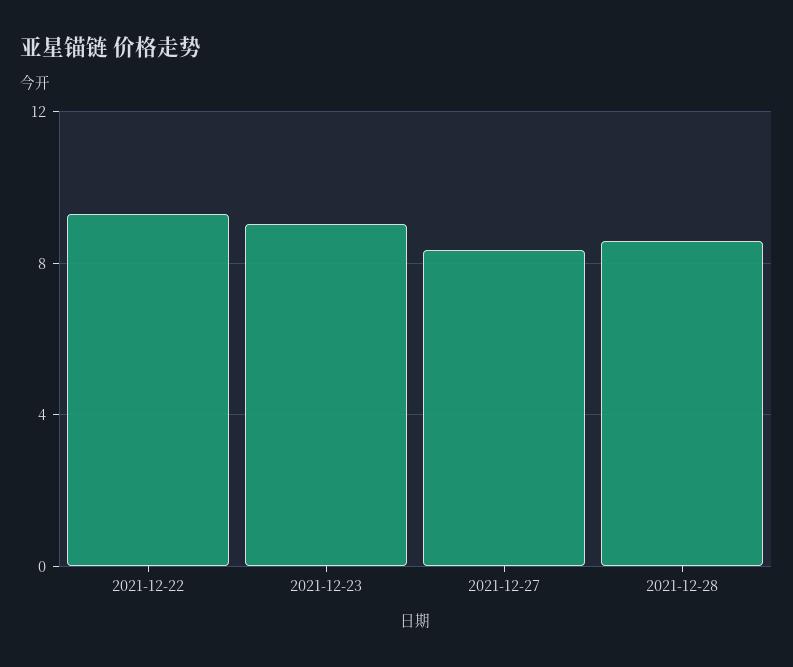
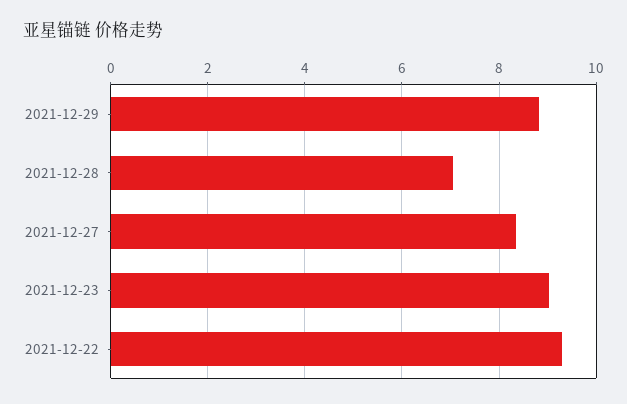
2021-12-28: 8.5 -> 7
2021-12-29: none -> 8.8

